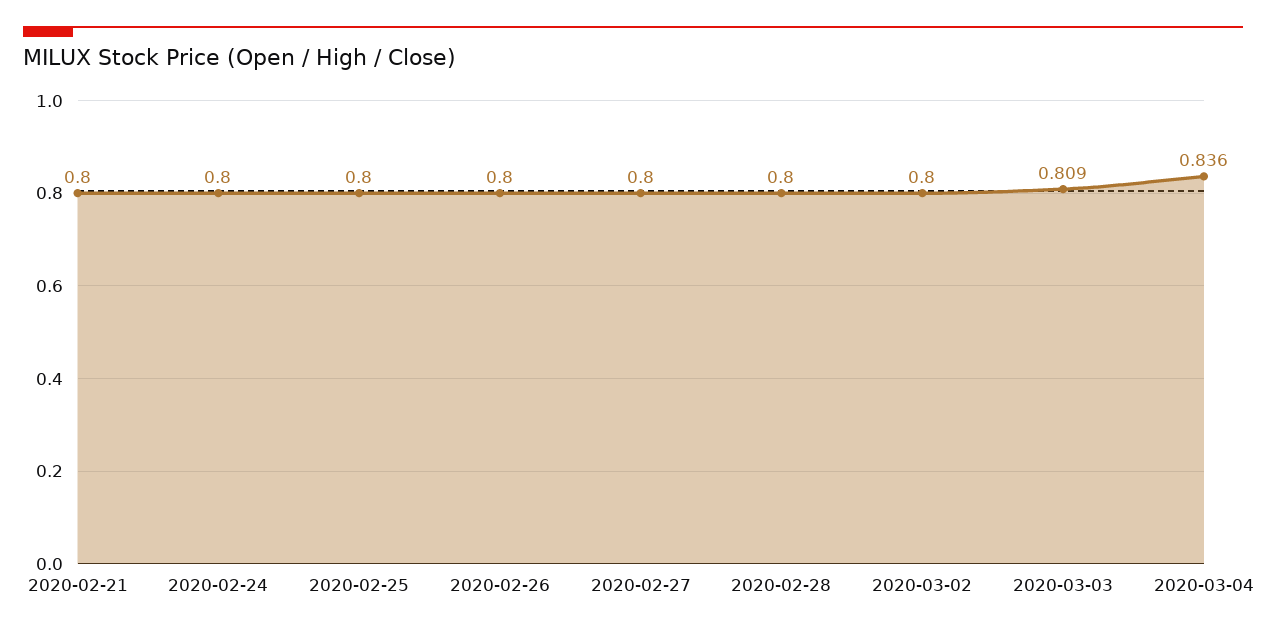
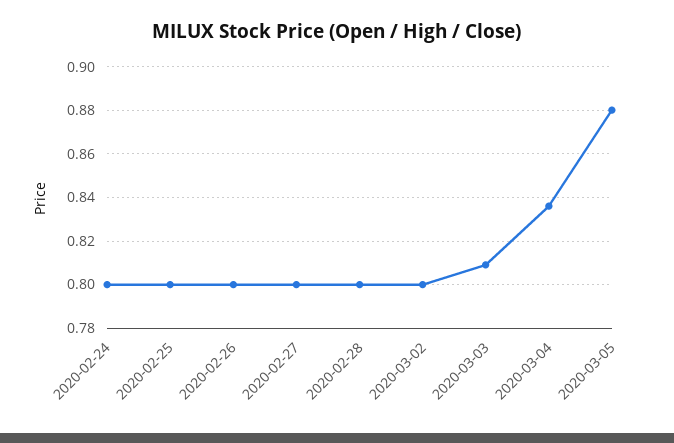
2020-02-21: 0.8 -> none
2020-03-05: none -> 0.88

